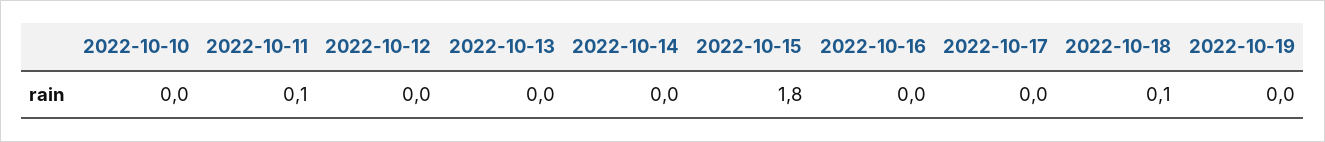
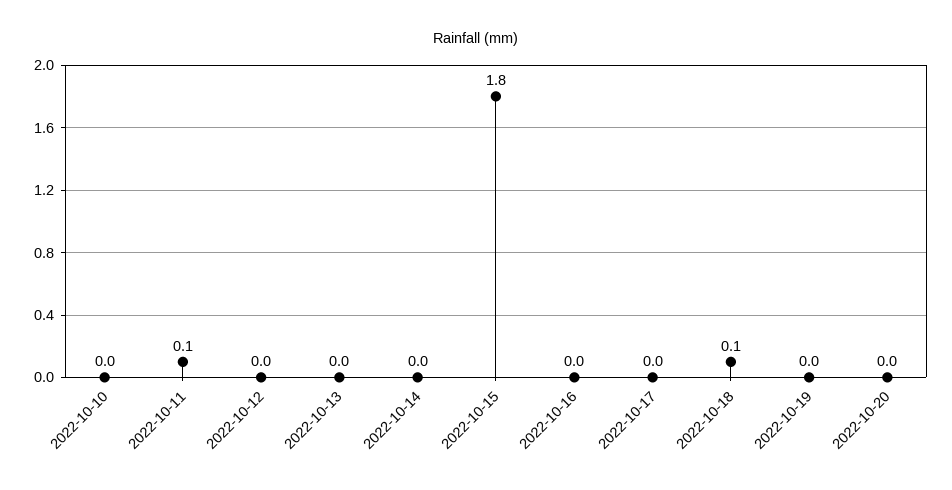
2022-10-20: none -> 0

